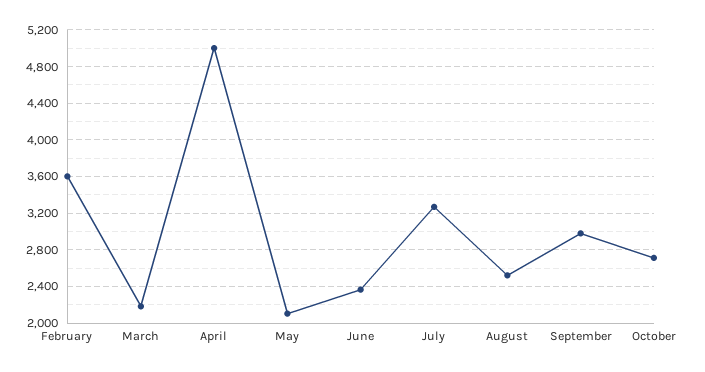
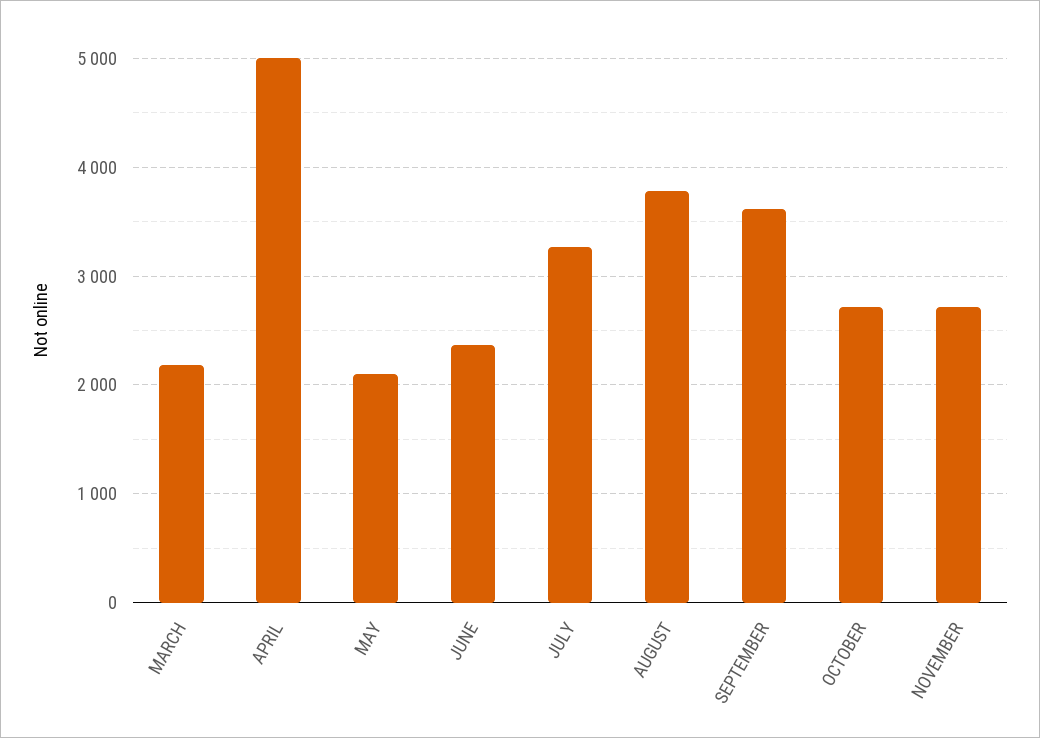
February: 3600 -> none
August: 2500 -> 3800
September: 3000 -> 3600
NOVEMBER: none -> 2700

